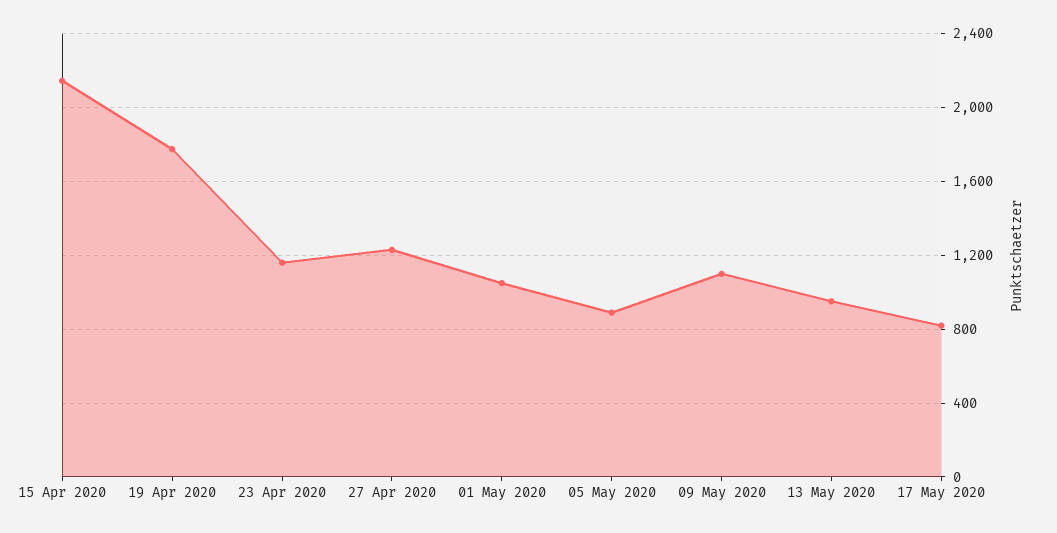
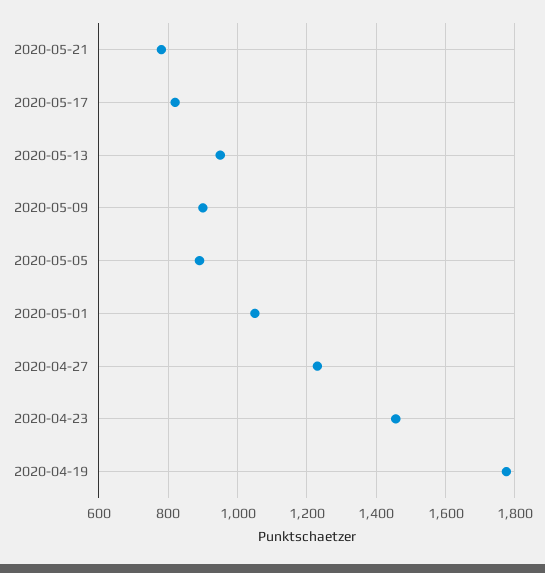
15 Apr 2020: 2150 -> none
23 Apr 2020: 1150 -> 1460
09 May 2020: 1100 -> 900
2020-05-21: none -> 780

